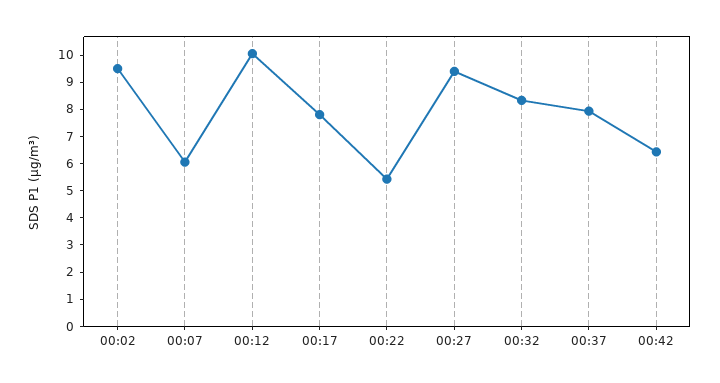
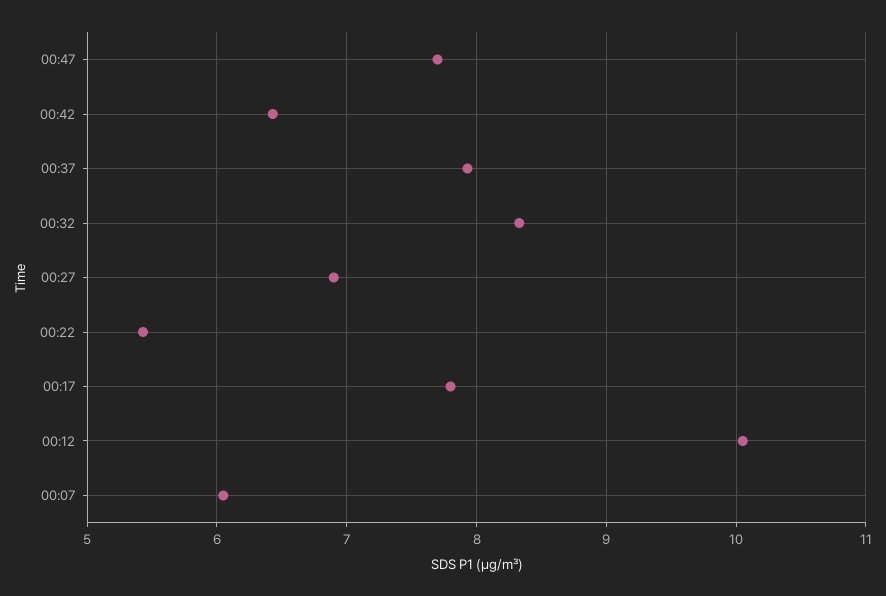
00:02: 9.5 -> none
00:27: 9.5 -> 6.9
00:47: none -> 7.7

